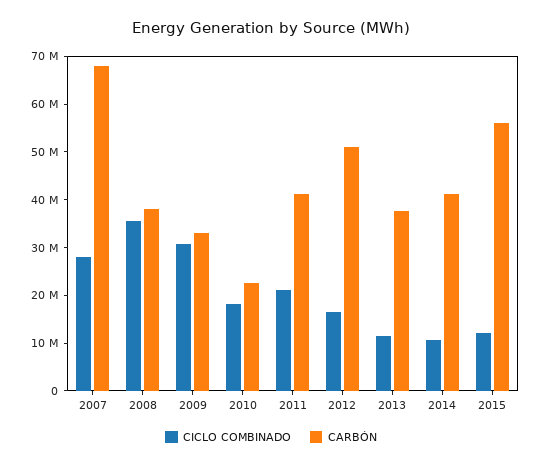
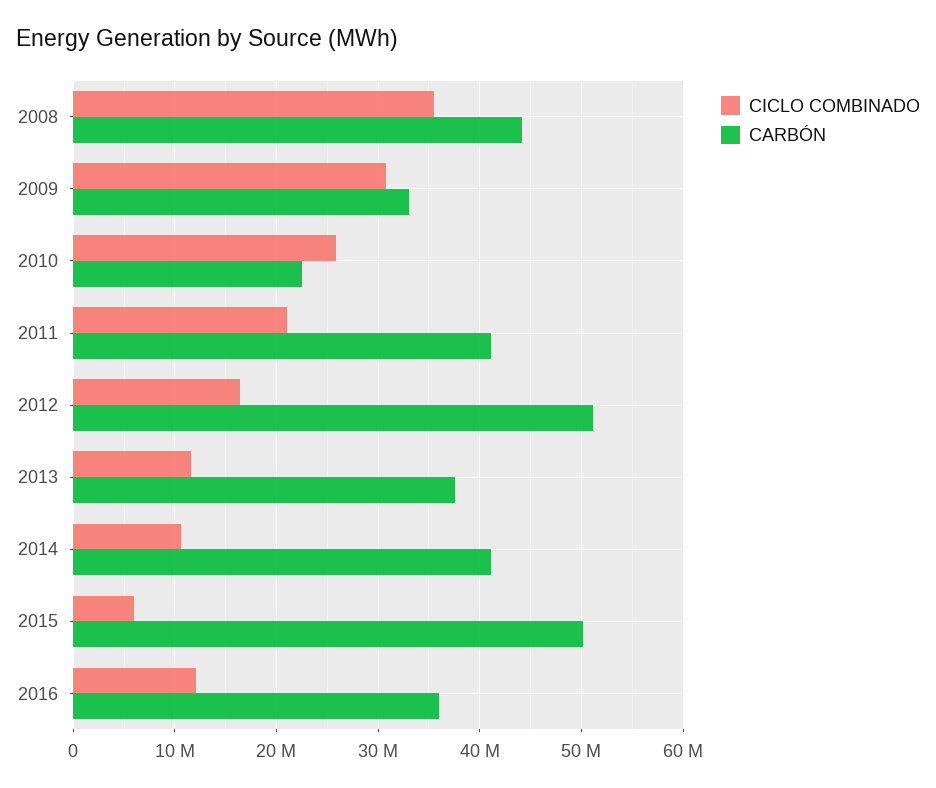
CICLO COMBINADO, 2007: 28000000 -> none
CARBÓN, 2007: 68000000 -> none
CARBÓN, 2008: 38000000 -> 44000000
CICLO COMBINADO, 2010: 18000000 -> 26000000
CICLO COMBINADO, 2015: 12000000 -> 6000000
CARBÓN, 2015: 56000000 -> 50000000
CICLO COMBINADO, 2016: none -> 12000000
CARBÓN, 2016: none -> 36000000

